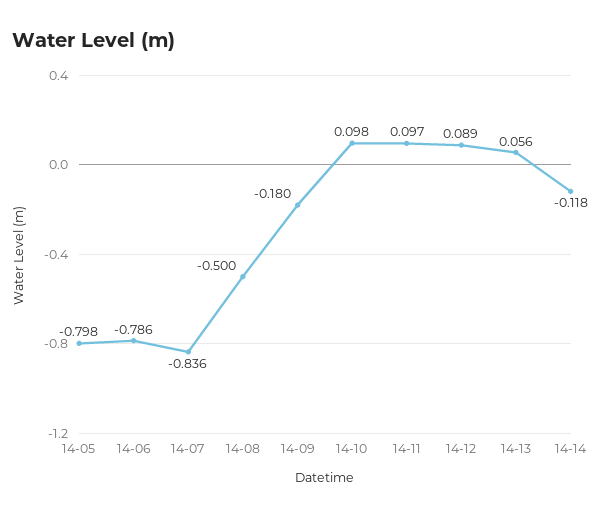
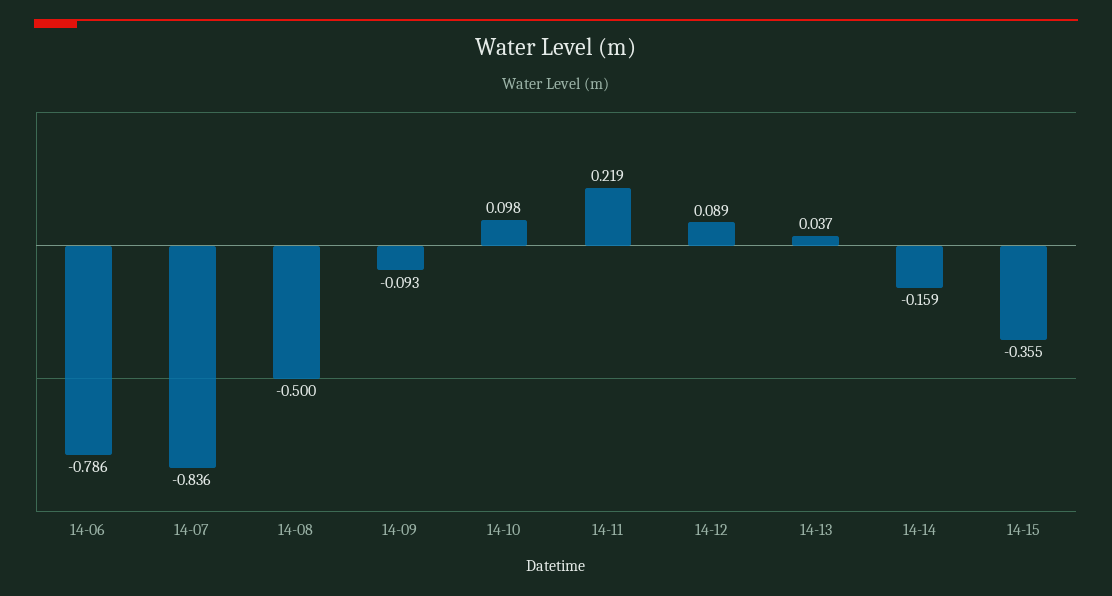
14-05: -0.798 -> none
14-09: -0.18 -> -0.093
14-11: 0.097 -> 0.219
14-13: 0.056 -> 0.037
14-14: -0.118 -> -0.159
14-15: none -> -0.355

